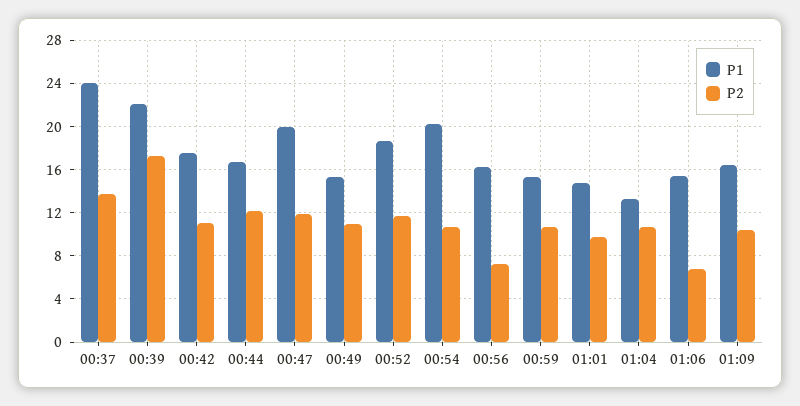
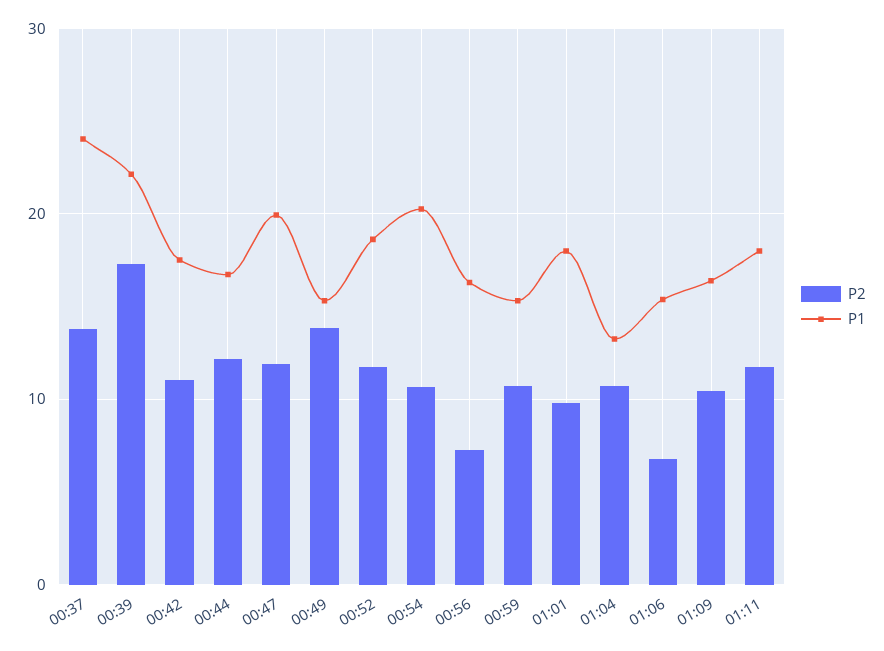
P2, 00:49: 11 -> 14
P1, 01:01: 15 -> 18
P2, 01:11: none -> 12
P1, 01:11: none -> 18

